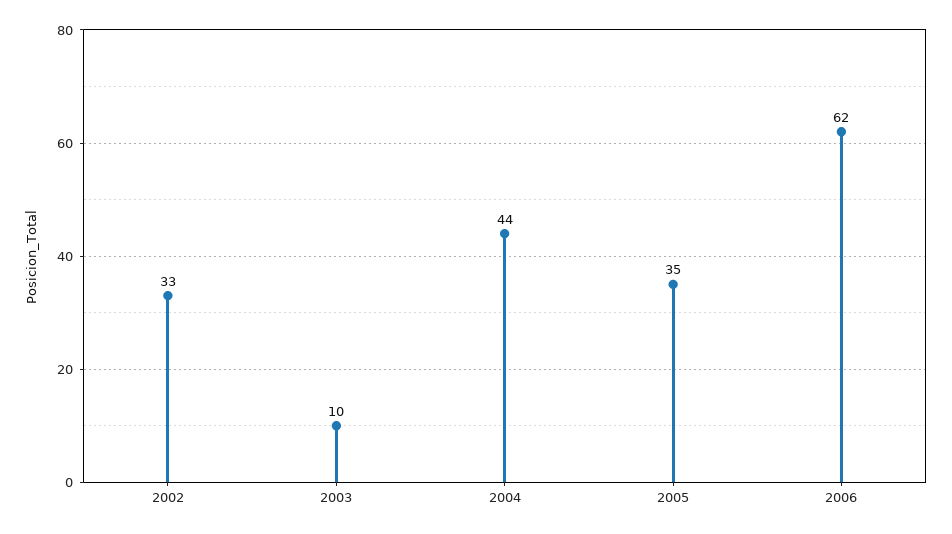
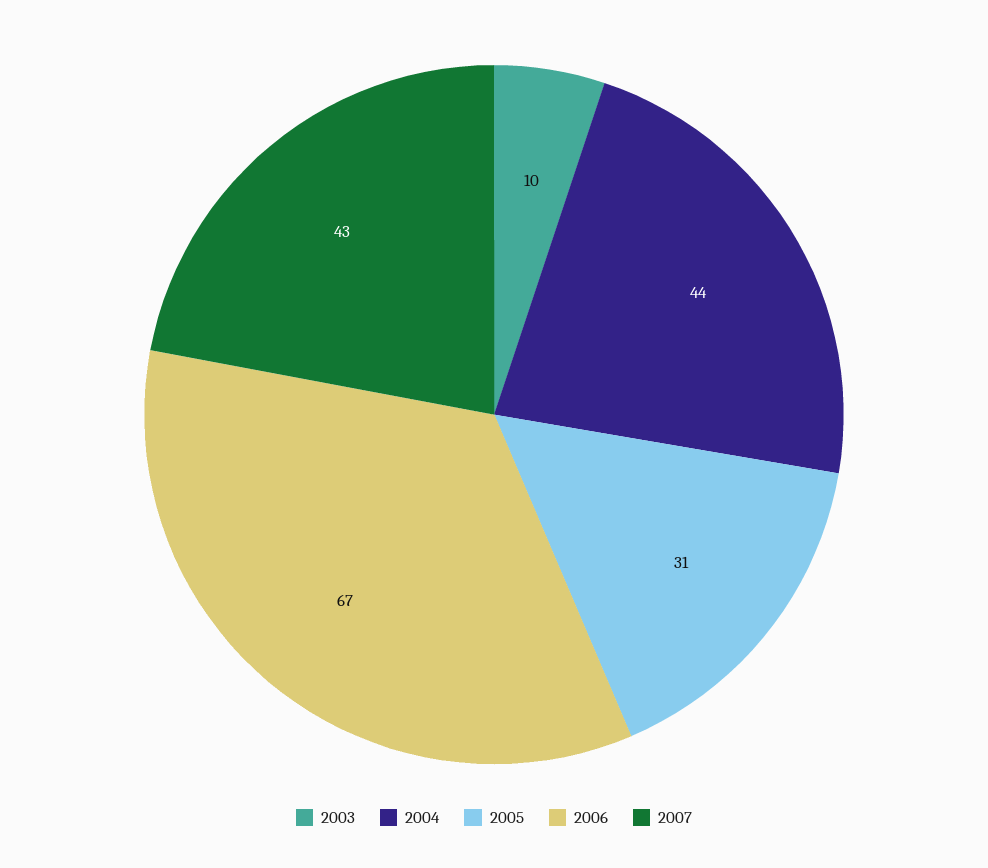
2002: 33 -> none
2005: 35 -> 31
2006: 62 -> 67
2007: none -> 43

